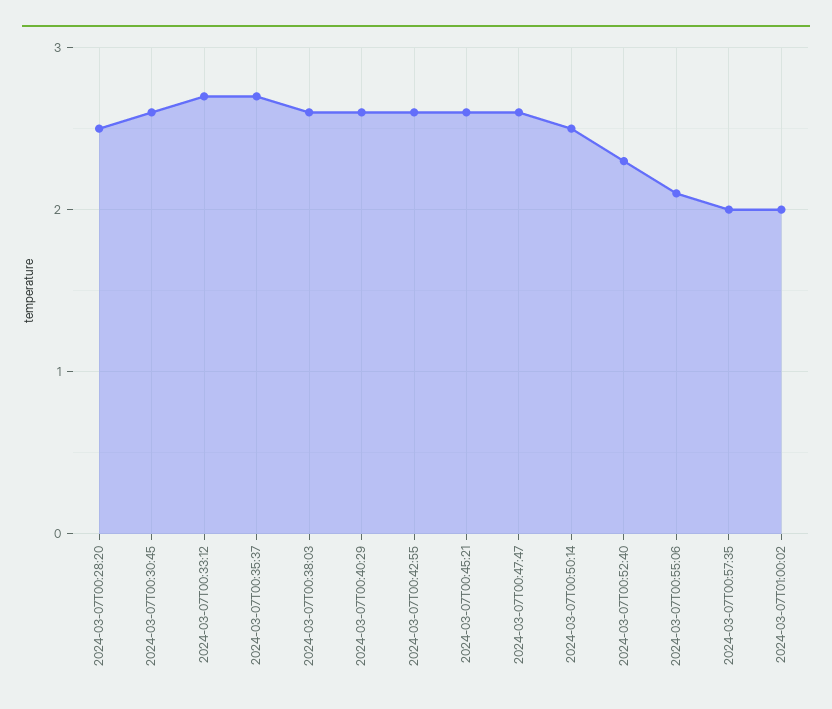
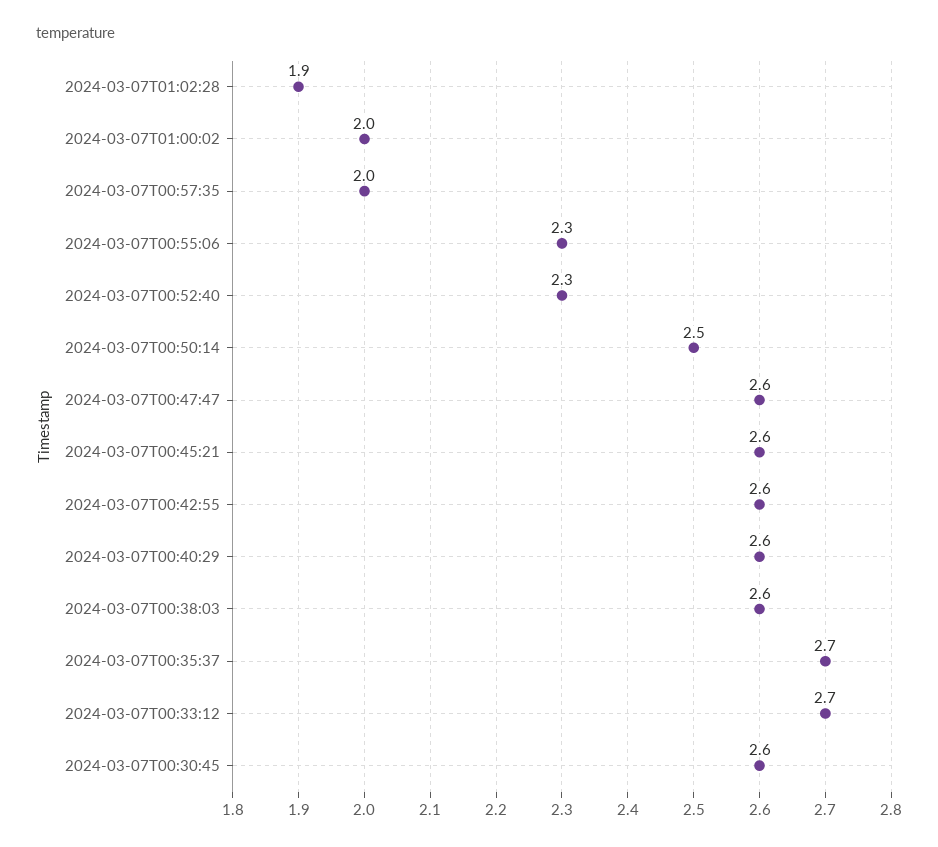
2024-03-07T00:28:20: 2.5 -> none
2024-03-07T00:55:06: 2.1 -> 2.3
2024-03-07T01:02:28: none -> 1.9

